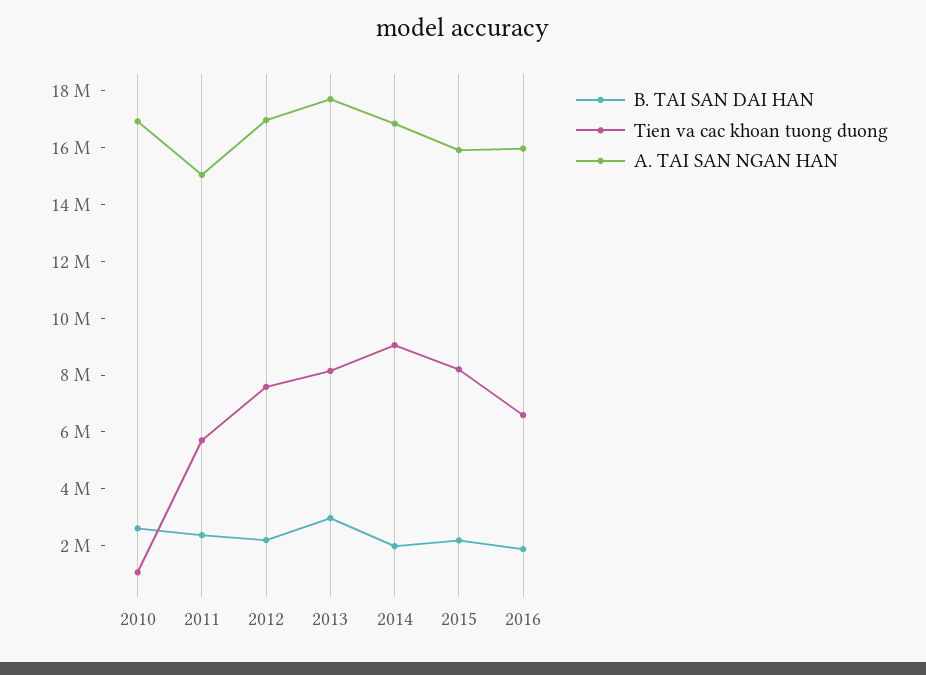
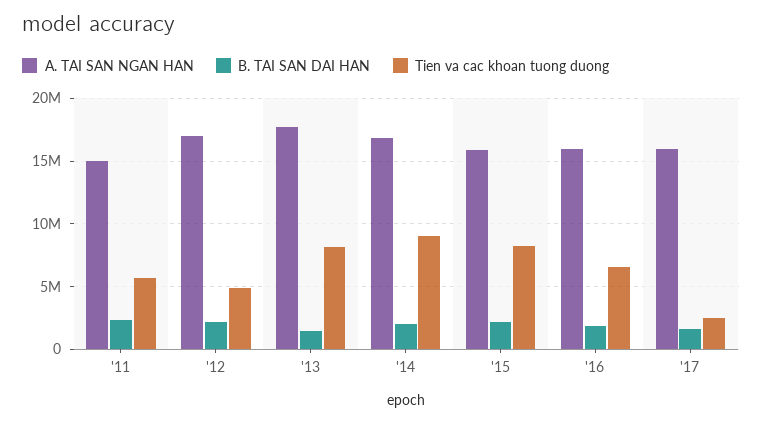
B. TAI SAN DAI HAN, 2010: 2500000 -> none
Tien va cac khoan tuong duong, 2010: 1000000 -> none
A. TAI SAN NGAN HAN, 2010: 17000000 -> none
Tien va cac khoan tuong duong, 2012: 7500000 -> 5000000
B. TAI SAN DAI HAN, 2013: 3000000 -> 1500000
A. TAI SAN NGAN HAN, '17: none -> 16000000
B. TAI SAN DAI HAN, '17: none -> 1500000
Tien va cac khoan tuong duong, '17: none -> 2500000

